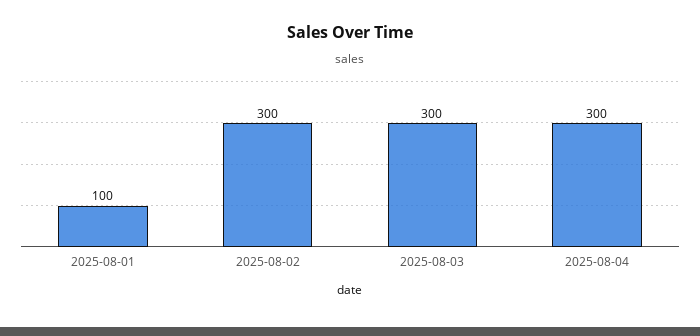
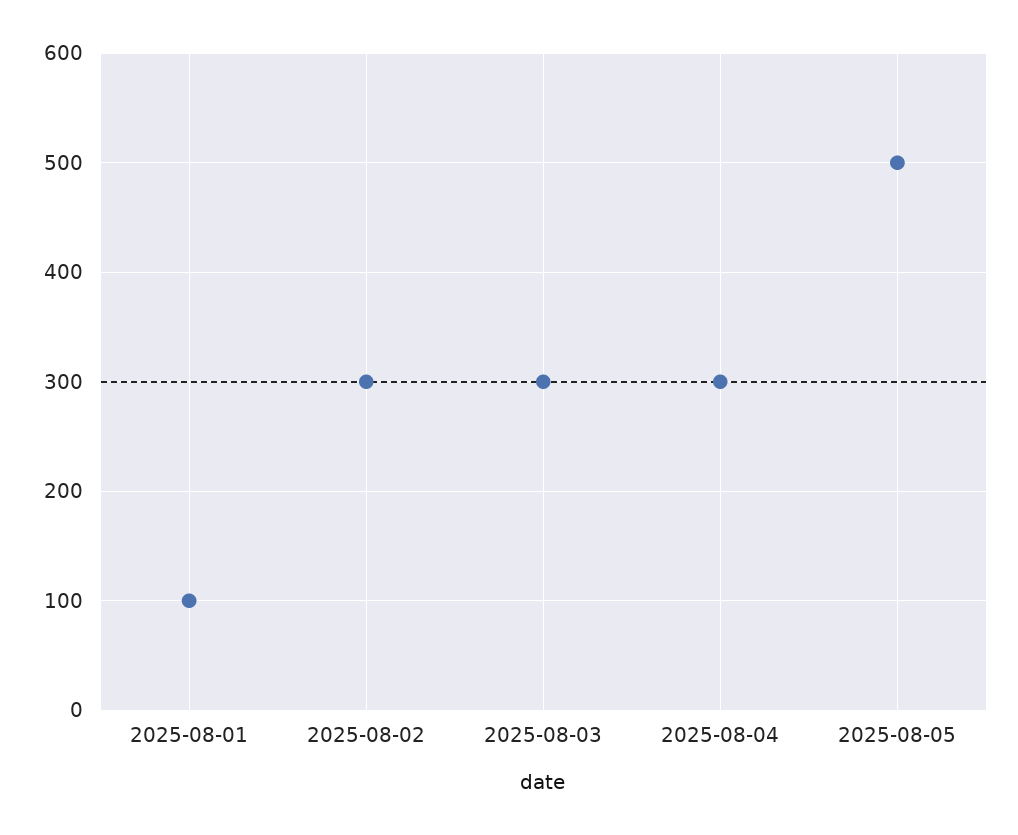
2025-08-05: none -> 500

